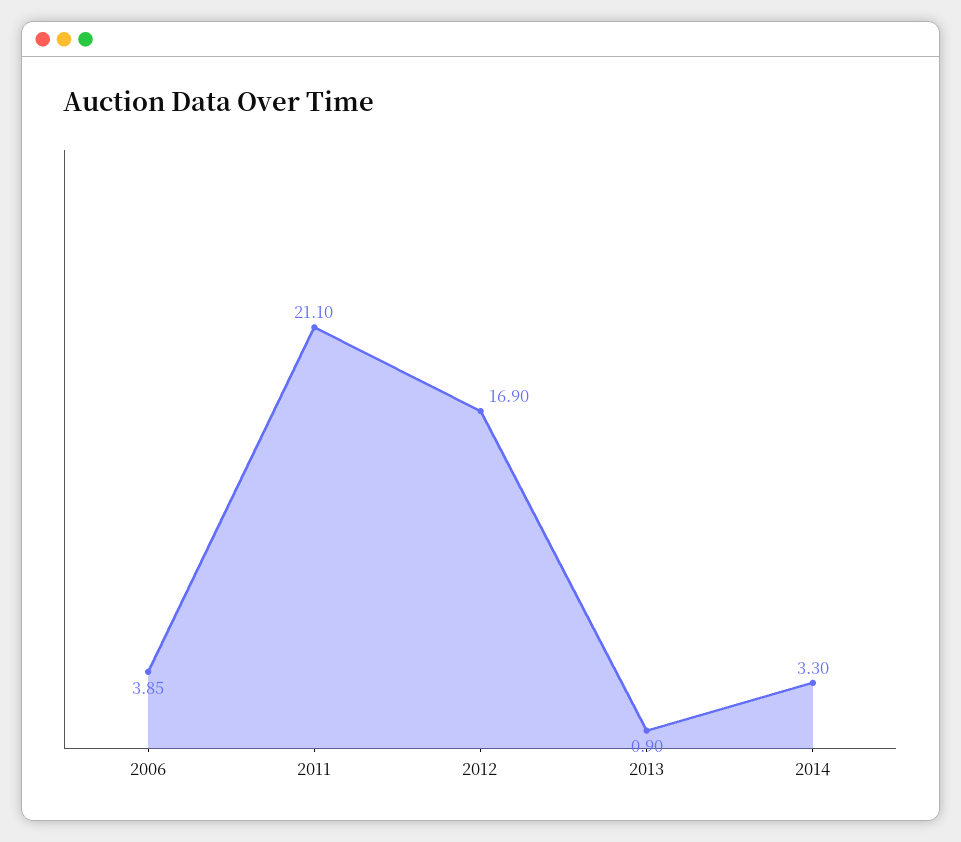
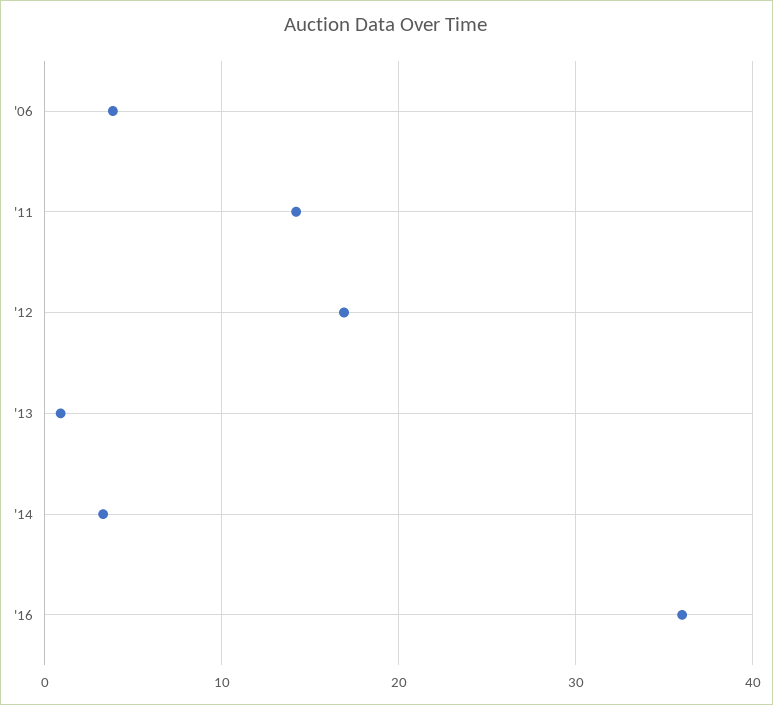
2011: 21.1 -> 14
'16: none -> 36

